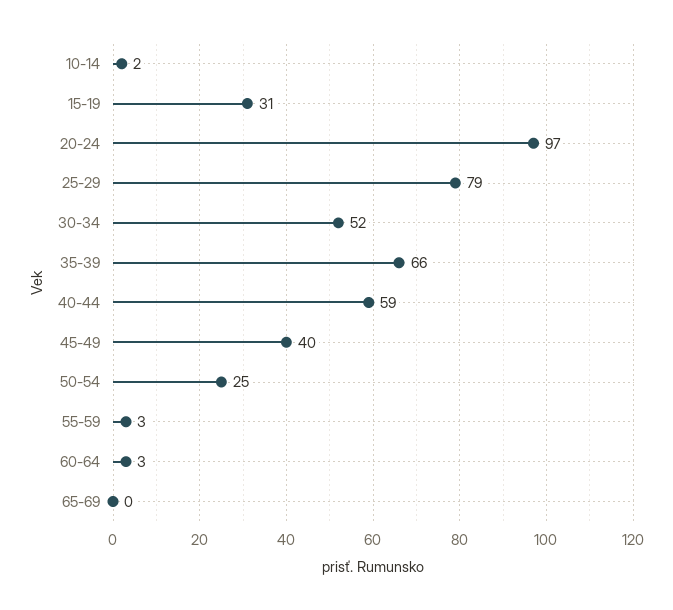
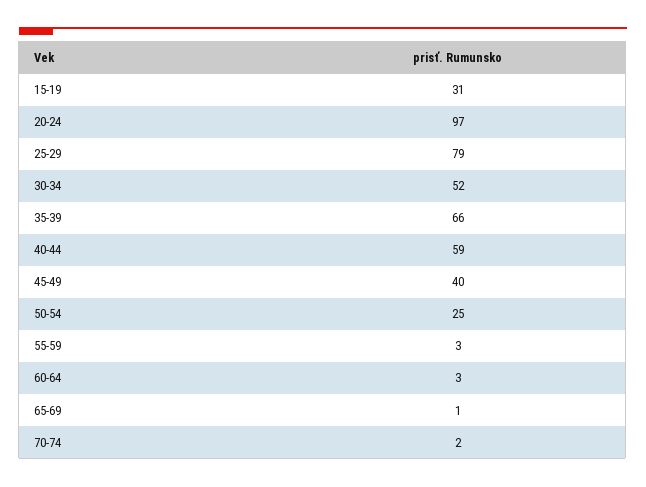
10-14: 2 -> none
65-69: 0 -> 1
70-74: none -> 2

